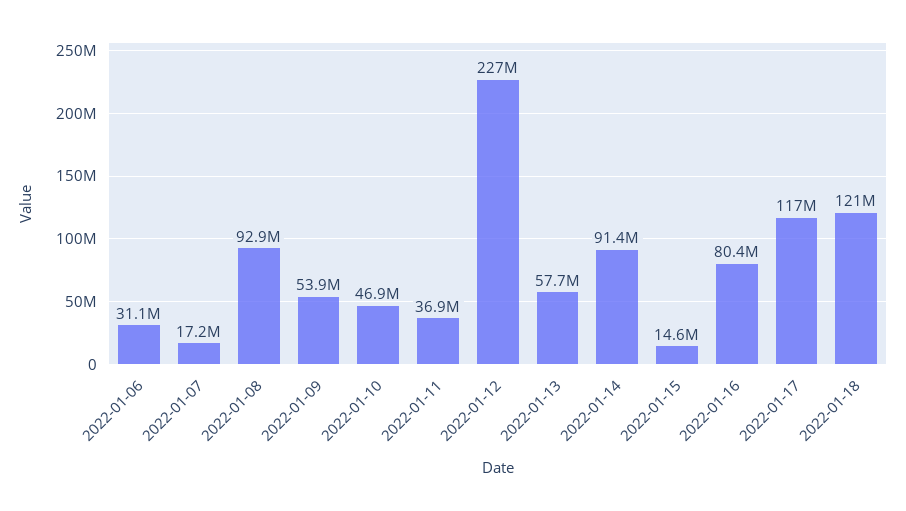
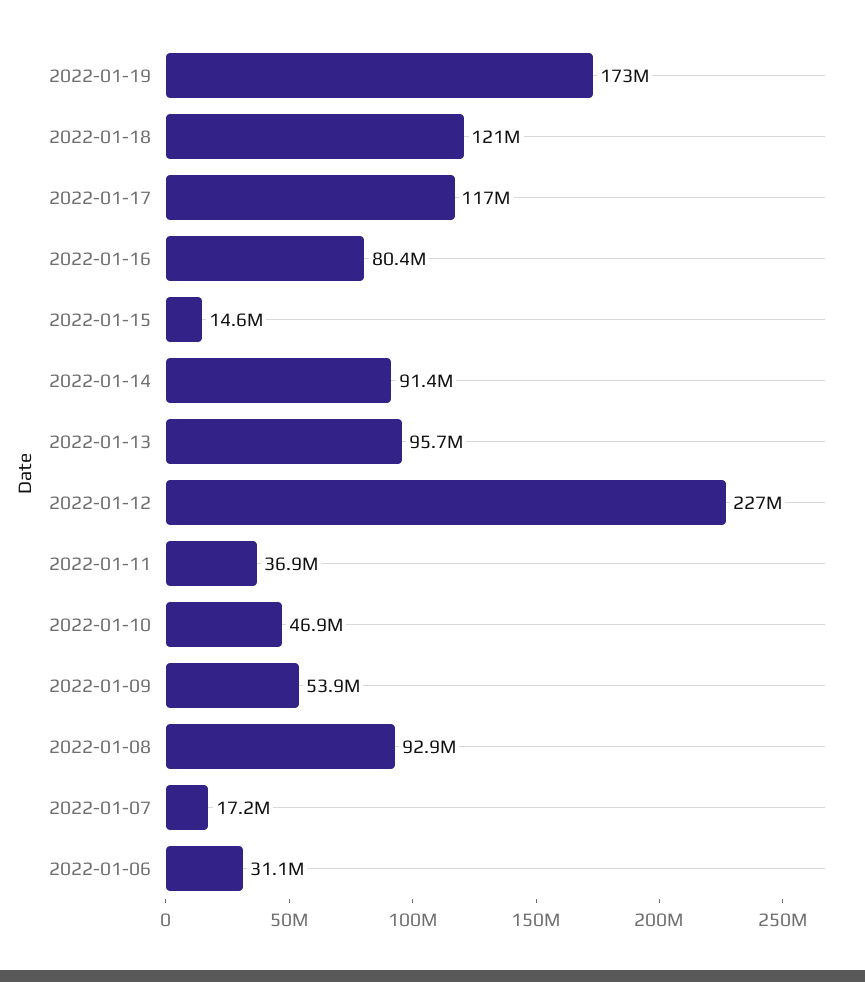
2022-01-13: 57700000 -> 95700000
2022-01-19: none -> 173000000

